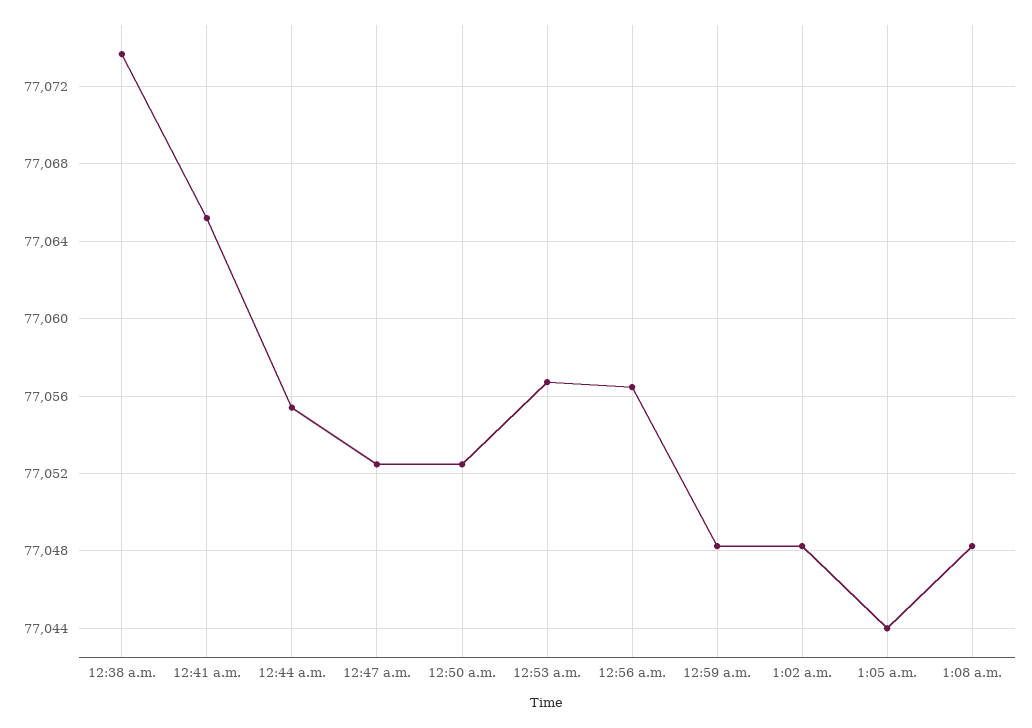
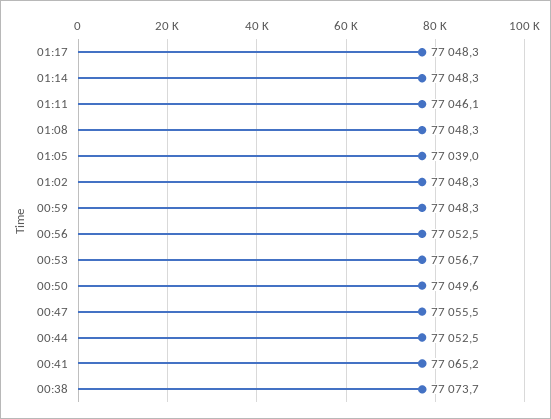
12:44 a.m.: 77055.5 -> 77052.5
12:47 a.m.: 77052.5 -> 77055.5
12:50 a.m.: 77052.5 -> 77049.6
12:56 a.m.: 77056.5 -> 77052.5
1:05 a.m.: 77044 -> 77039
01:17: none -> 77048.3
01:14: none -> 77048.3
01:11: none -> 77046.1

